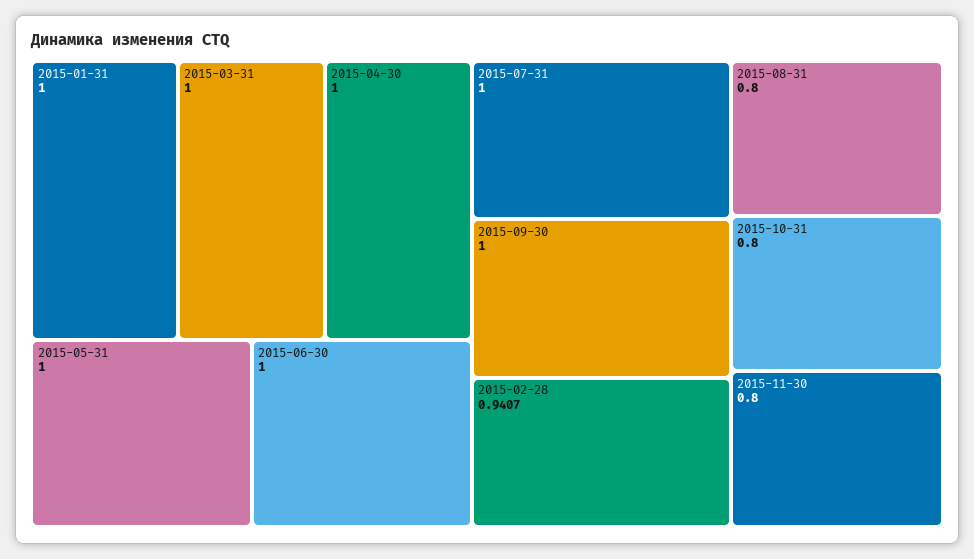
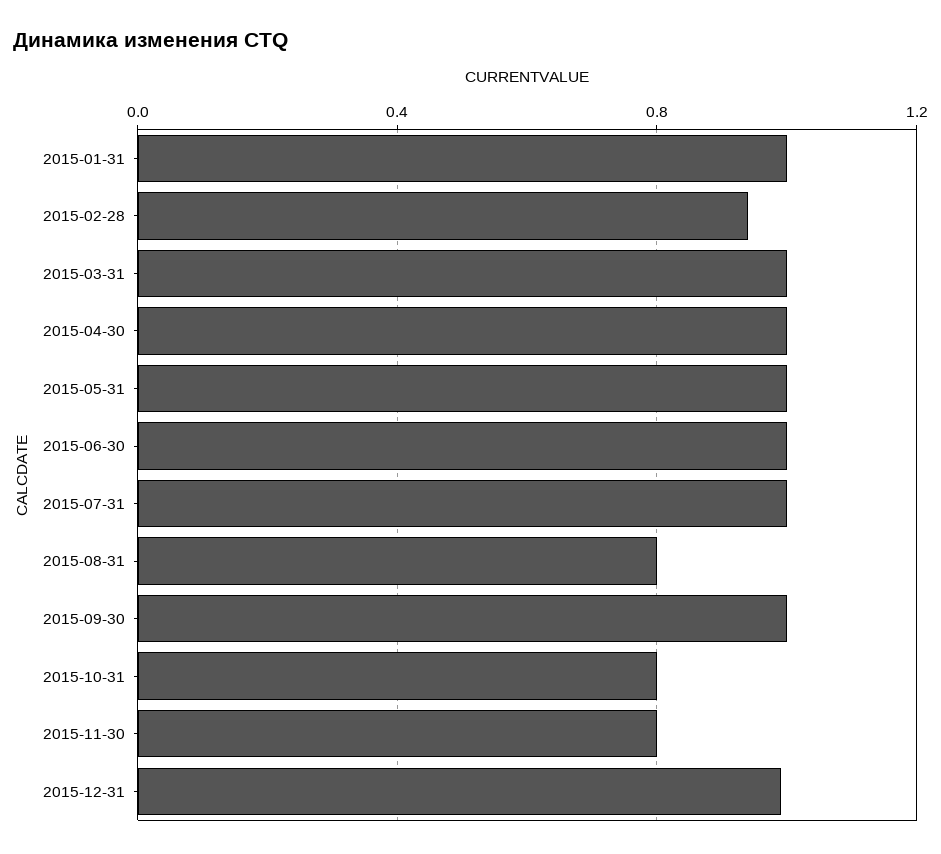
2015-12-31: none -> 1

